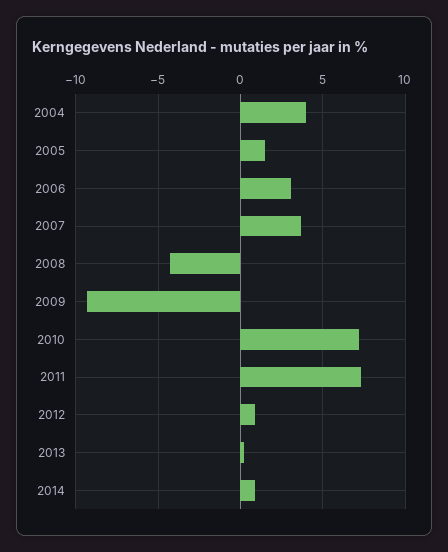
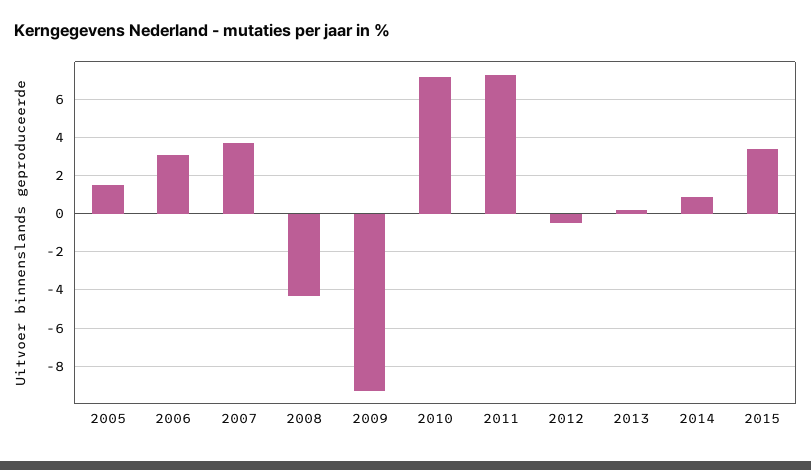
2004: 4 -> none
2012: 1 -> -0.5
2015: none -> 3.5

